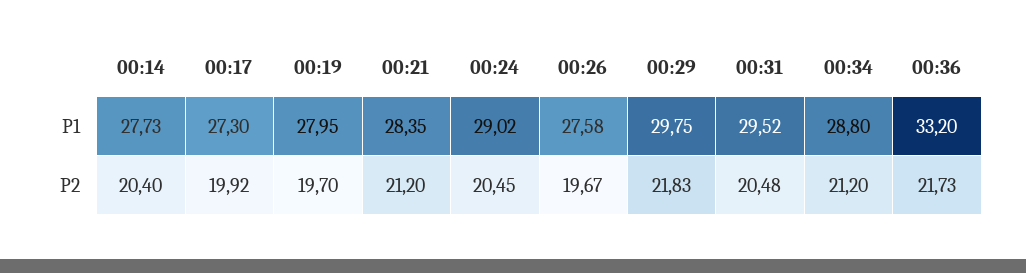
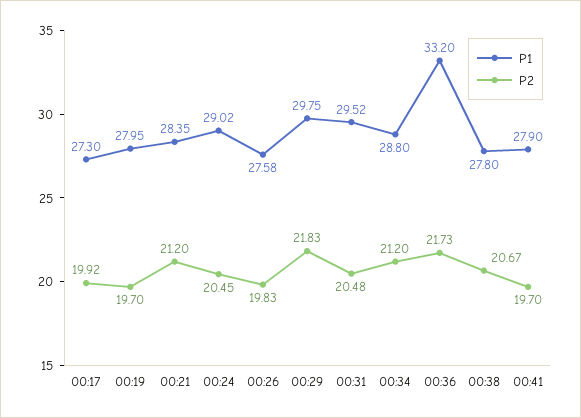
P1, 00:14: 27.73 -> none
P2, 00:14: 20.4 -> none
P2, 00:26: 19.67 -> 19.83
P1, 00:38: none -> 27.8
P2, 00:38: none -> 20.67
P1, 00:41: none -> 27.9
P2, 00:41: none -> 19.7

